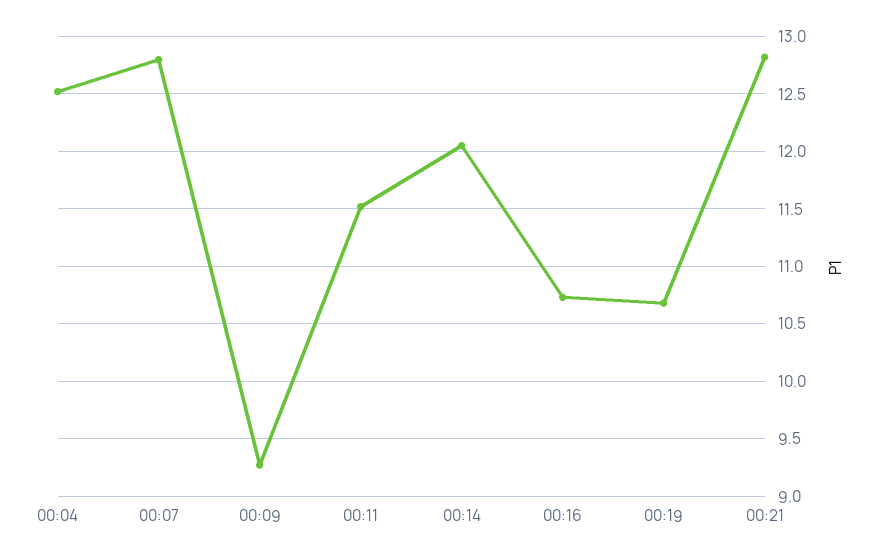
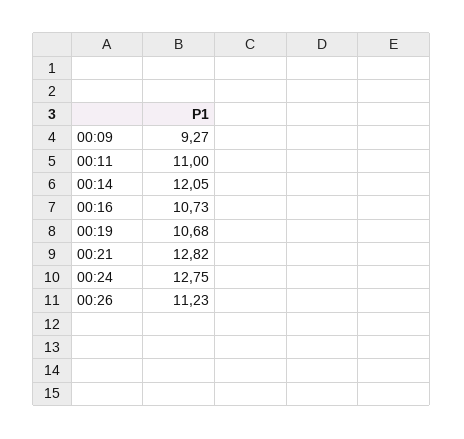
00:04: 12.5 -> none
00:07: 12.8 -> none
00:11: 11.5 -> 11
00:24: none -> 12.75
00:26: none -> 11.23

